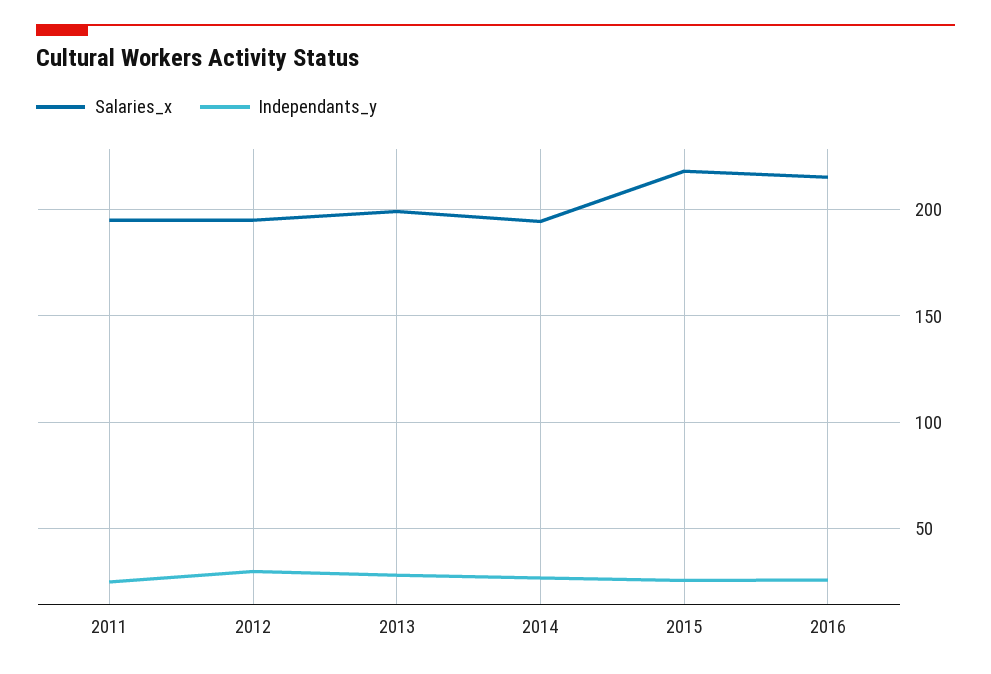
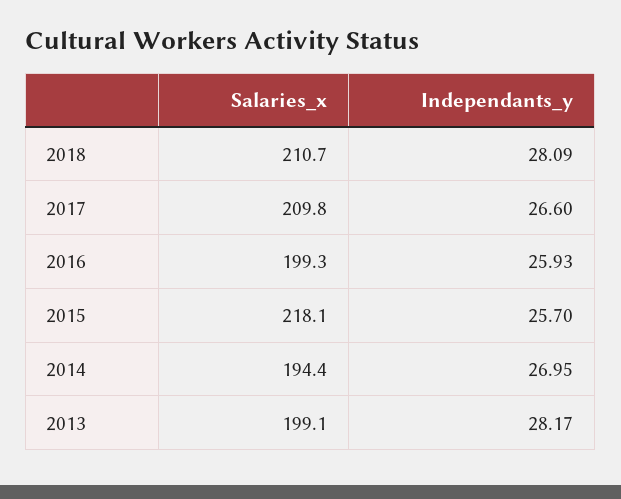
Salaries_x, 2011: 195 -> none
Independants_y, 2011: 25 -> none
Salaries_x, 2012: 195 -> none
Independants_y, 2012: 30 -> none
Salaries_x, 2016: 215 -> 199.3
Salaries_x, 2018: none -> 210.7
Independants_y, 2018: none -> 28.09
Salaries_x, 2017: none -> 209.8
Independants_y, 2017: none -> 26.6

